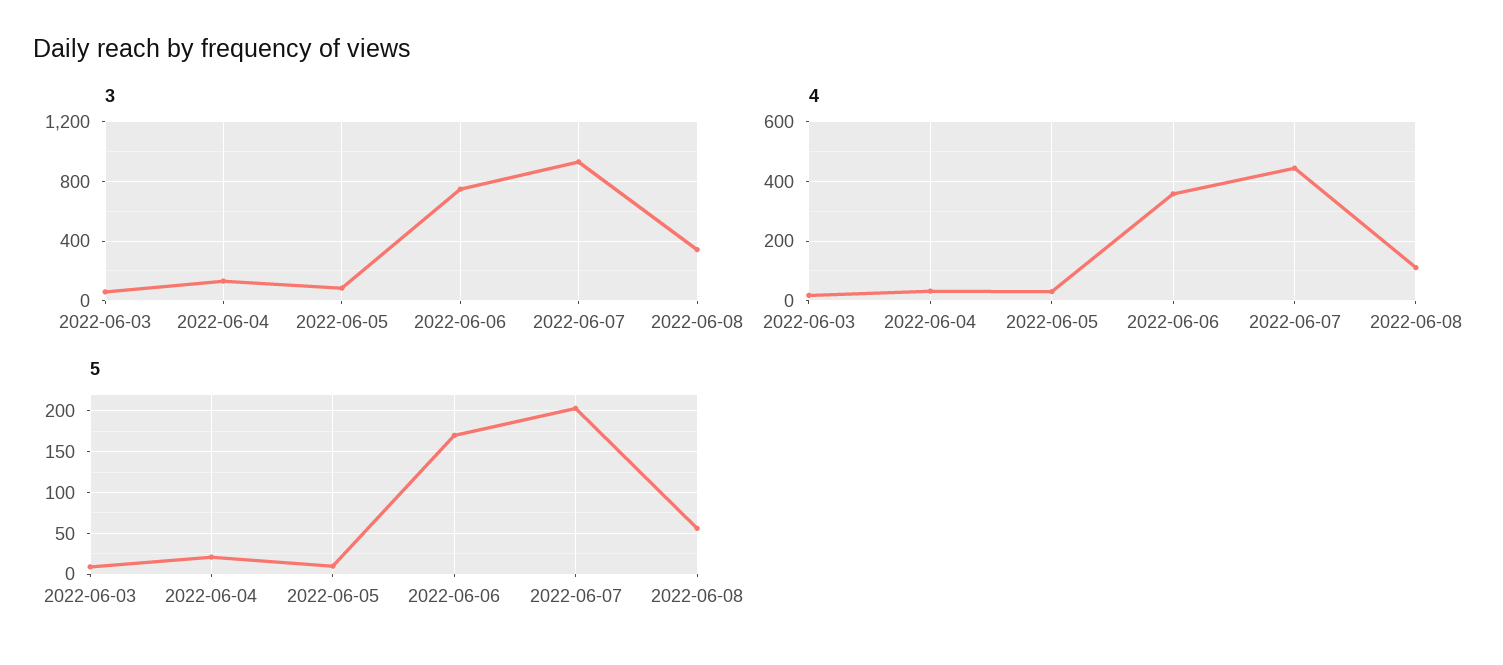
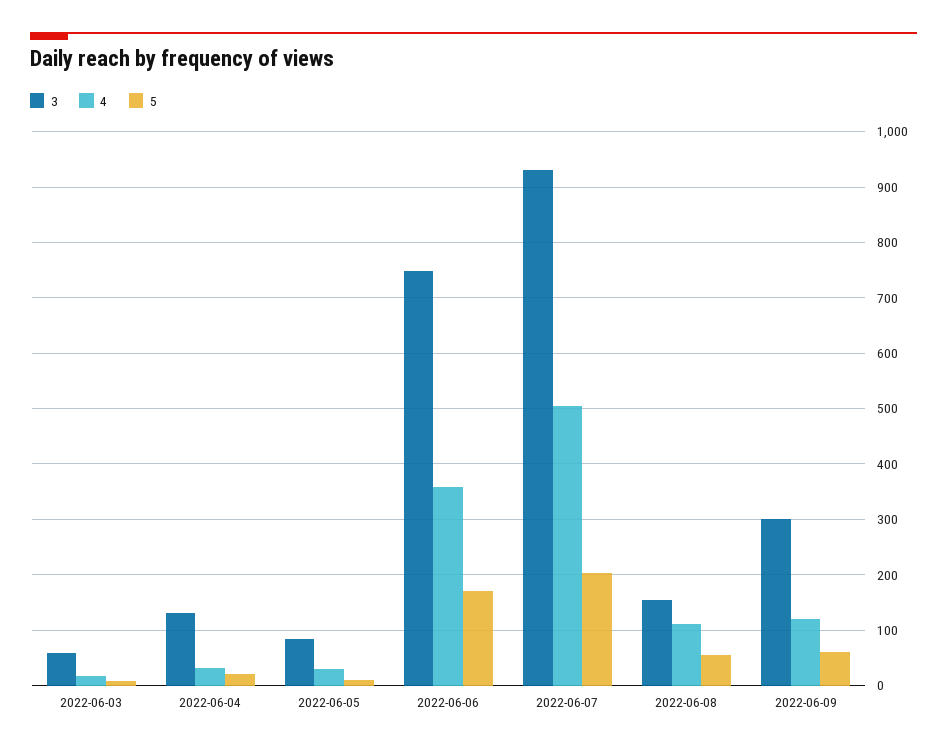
3, 2022-06-08: 350 -> 160
4, 2022-06-07: 450 -> 500
3, 2022-06-09: none -> 300
4, 2022-06-09: none -> 120
5, 2022-06-09: none -> 60

